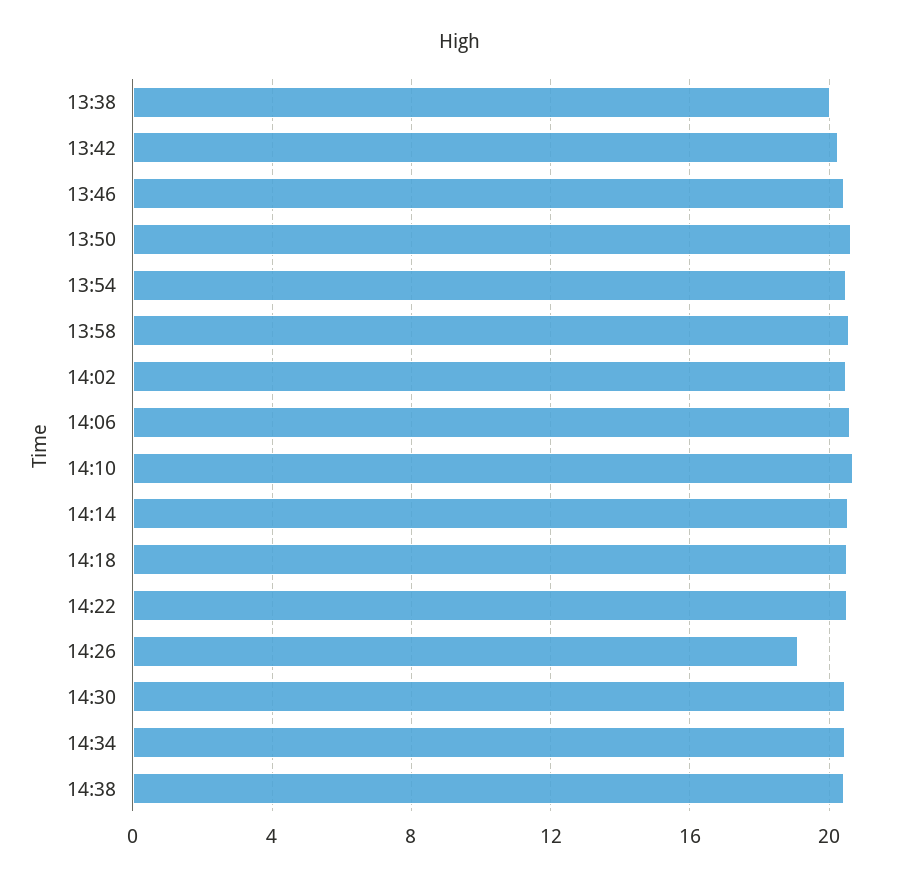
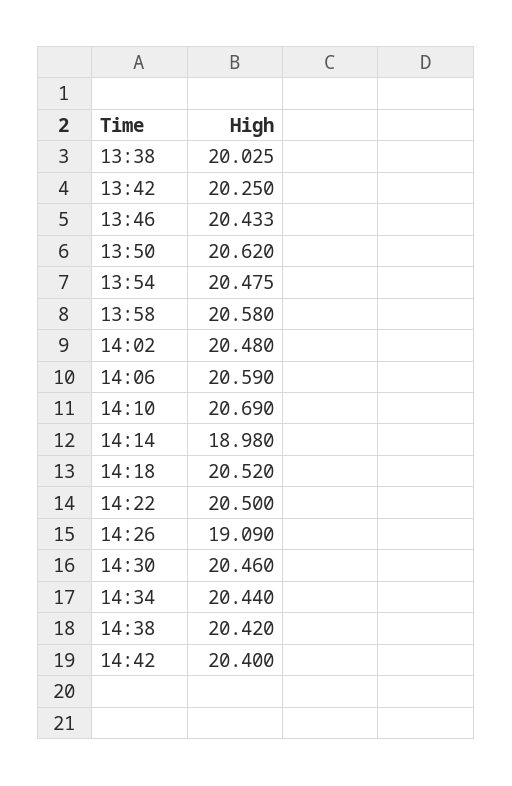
14:14: 20.5 -> 18.98
14:42: none -> 20.4

